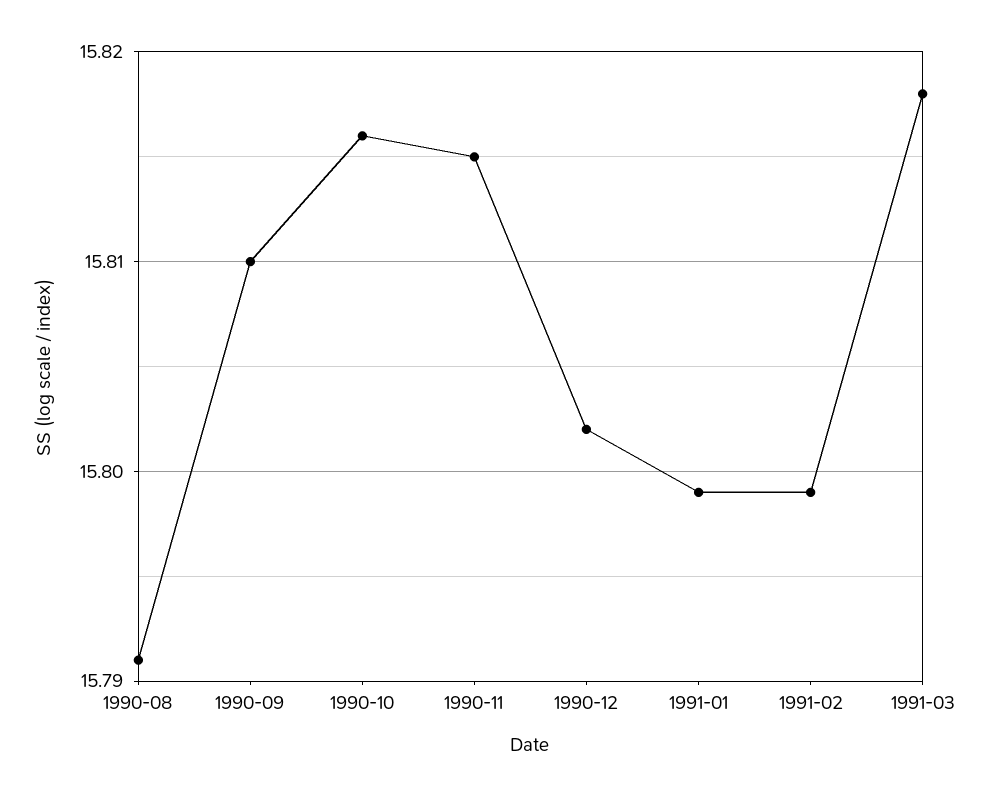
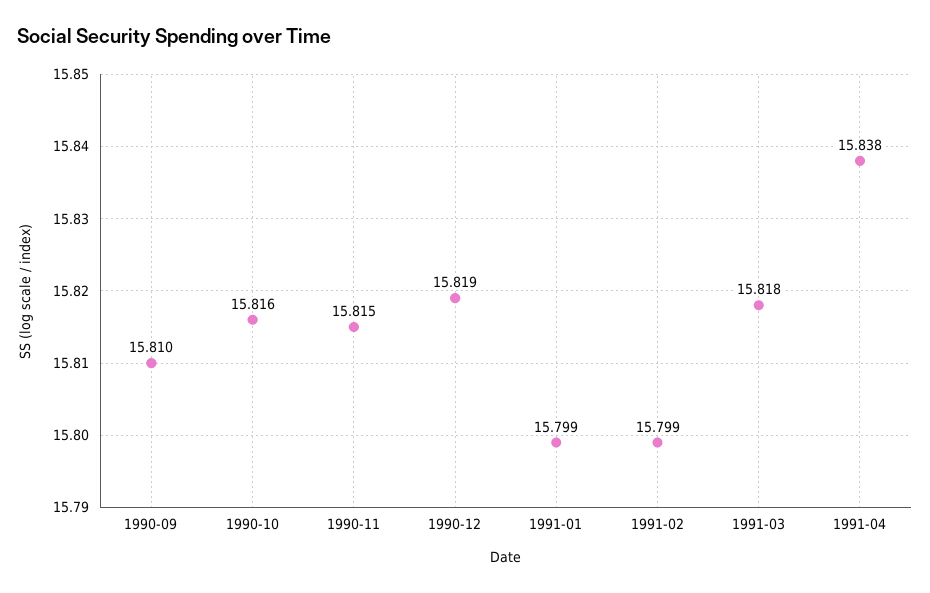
1990-08: 15.791 -> none
1990-12: 15.802 -> 15.819
1991-04: none -> 15.838

